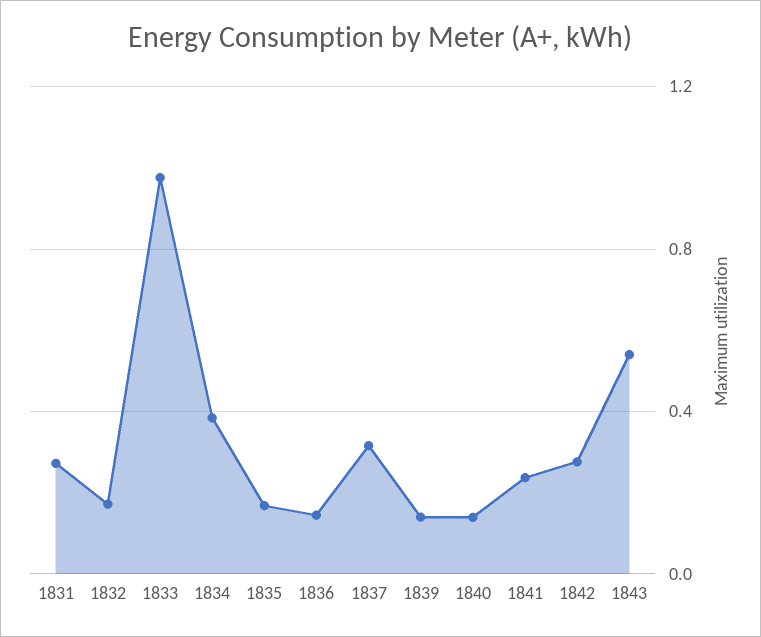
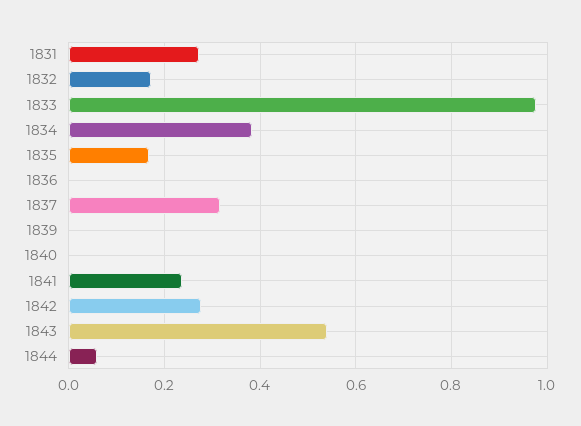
1836: 0.15 -> 0
1839: 0.15 -> 0
1840: 0.15 -> 0
1844: none -> 0.06

